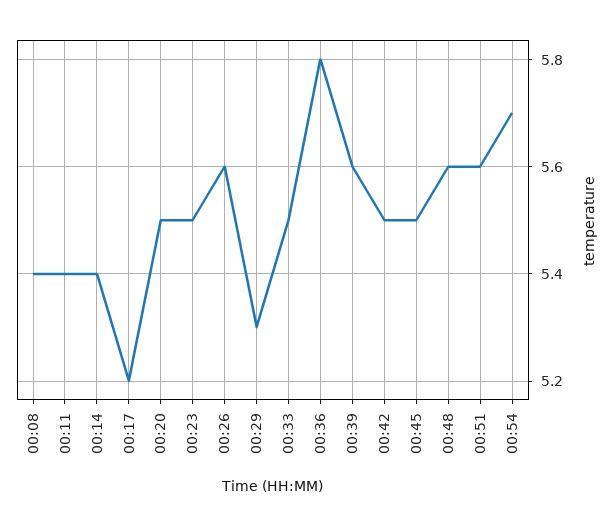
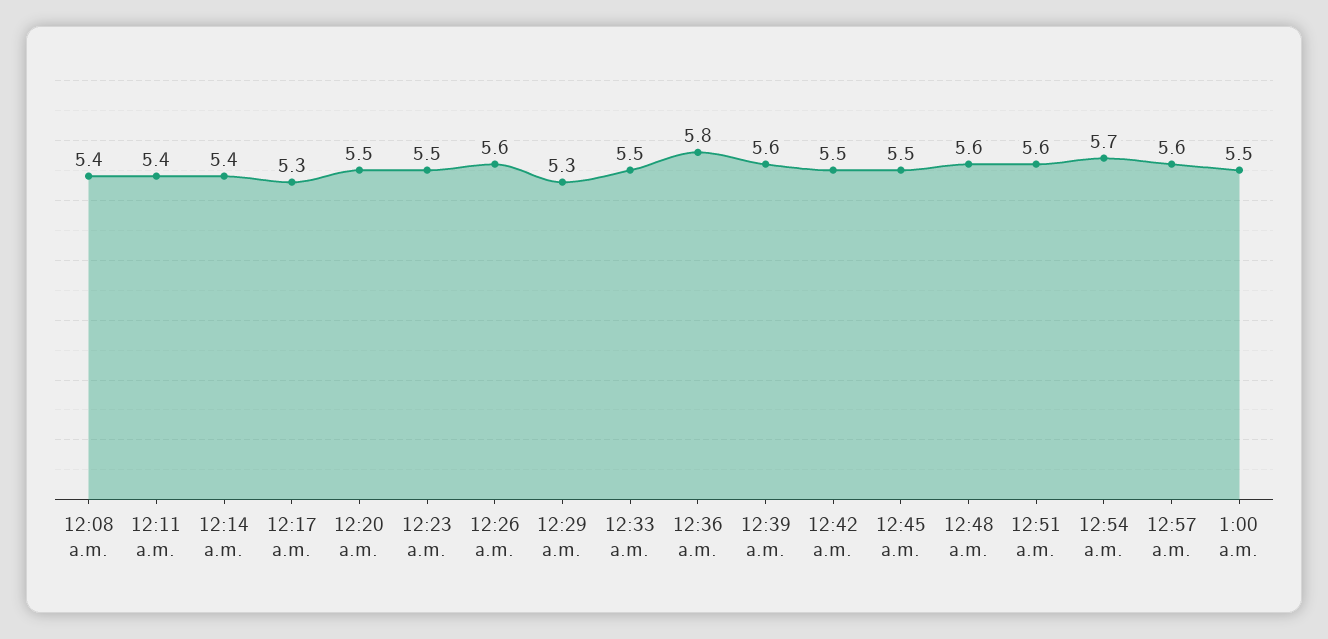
00:17: 5.2 -> 5.3
12:57 a.m.: none -> 5.6
1:00 a.m.: none -> 5.5

